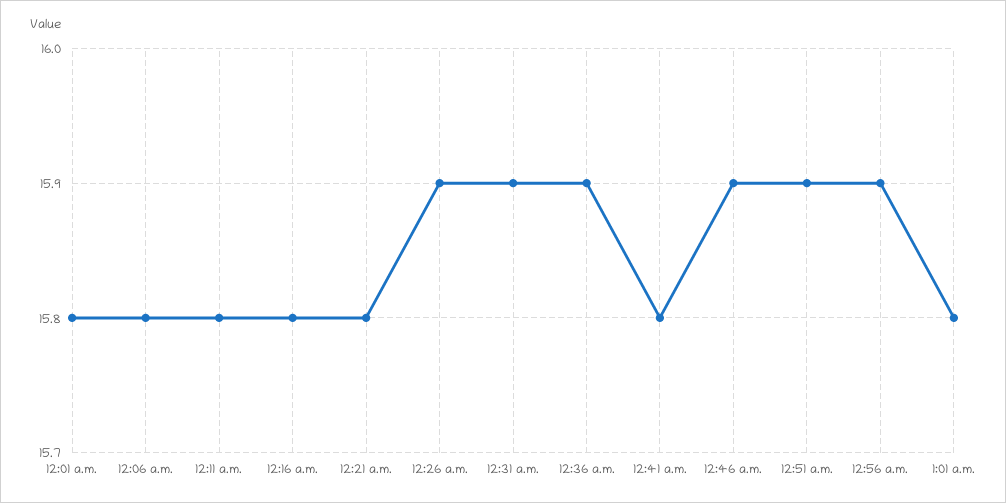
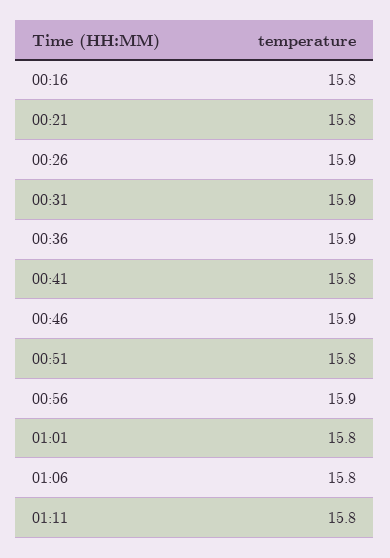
12:01 a.m.: 15.8 -> none
12:06 a.m.: 15.8 -> none
12:11 a.m.: 15.8 -> none
12:51 a.m.: 15.9 -> 15.8
01:06: none -> 15.8
01:11: none -> 15.8

